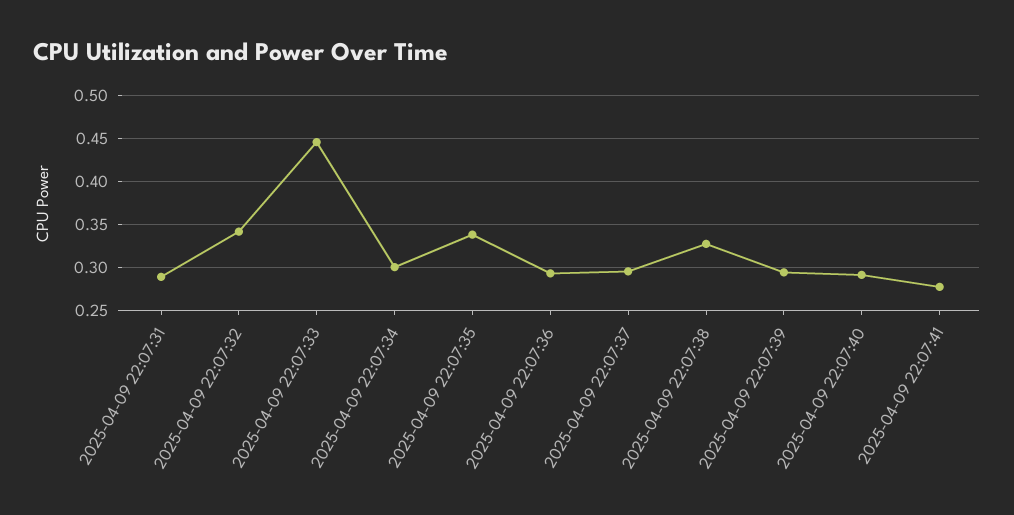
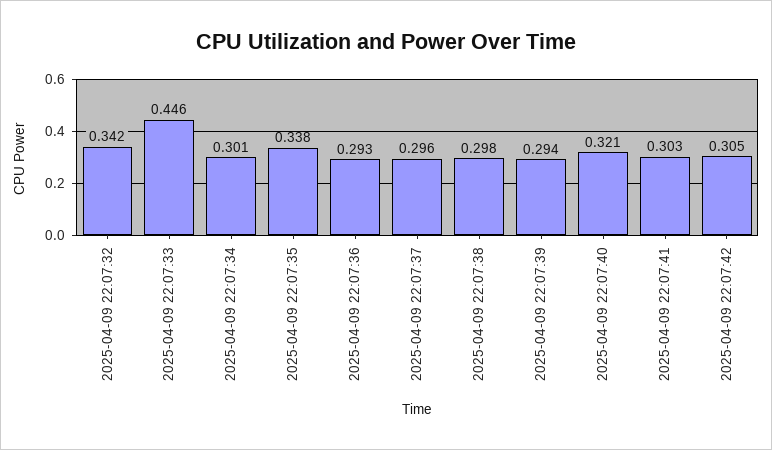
2025-04-09 22:07:31: 0.29 -> none
2025-04-09 22:07:38: 0.33 -> 0.298
2025-04-09 22:07:40: 0.29 -> 0.321
2025-04-09 22:07:41: 0.28 -> 0.303
2025-04-09 22:07:42: none -> 0.305

